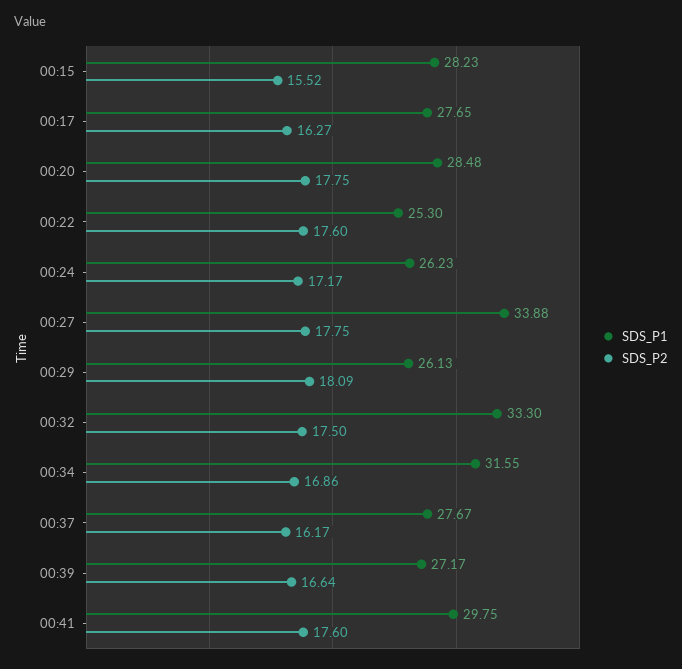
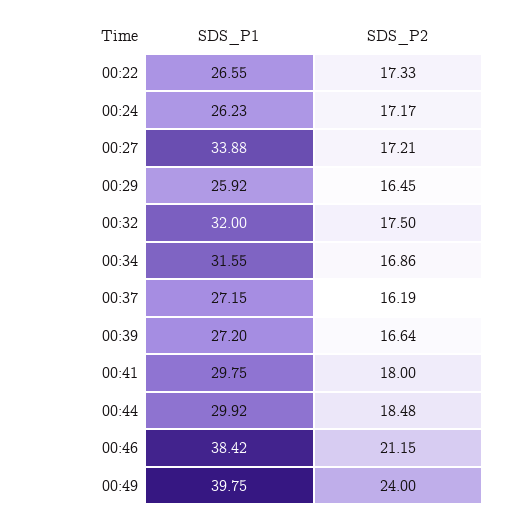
SDS_P1, 00:15: 28.23 -> none
SDS_P2, 00:15: 15.52 -> none
SDS_P1, 00:17: 27.65 -> none
SDS_P2, 00:17: 16.27 -> none
SDS_P1, 00:20: 28.48 -> none
SDS_P2, 00:20: 17.75 -> none
SDS_P1, 00:22: 25.3 -> 26.55
SDS_P2, 00:22: 17.6 -> 17.33
SDS_P2, 00:27: 17.75 -> 17.21
SDS_P1, 00:29: 26.13 -> 25.92
SDS_P2, 00:29: 18.09 -> 16.45
SDS_P1, 00:32: 33.3 -> 32
SDS_P1, 00:37: 27.67 -> 27.15
SDS_P2, 00:37: 16.17 -> 16.19
SDS_P1, 00:39: 27.17 -> 27.2
SDS_P2, 00:41: 17.6 -> 18
SDS_P1, 00:44: none -> 29.92
SDS_P2, 00:44: none -> 18.48
SDS_P1, 00:46: none -> 38.42
SDS_P2, 00:46: none -> 21.15
SDS_P1, 00:49: none -> 39.75
SDS_P2, 00:49: none -> 24

